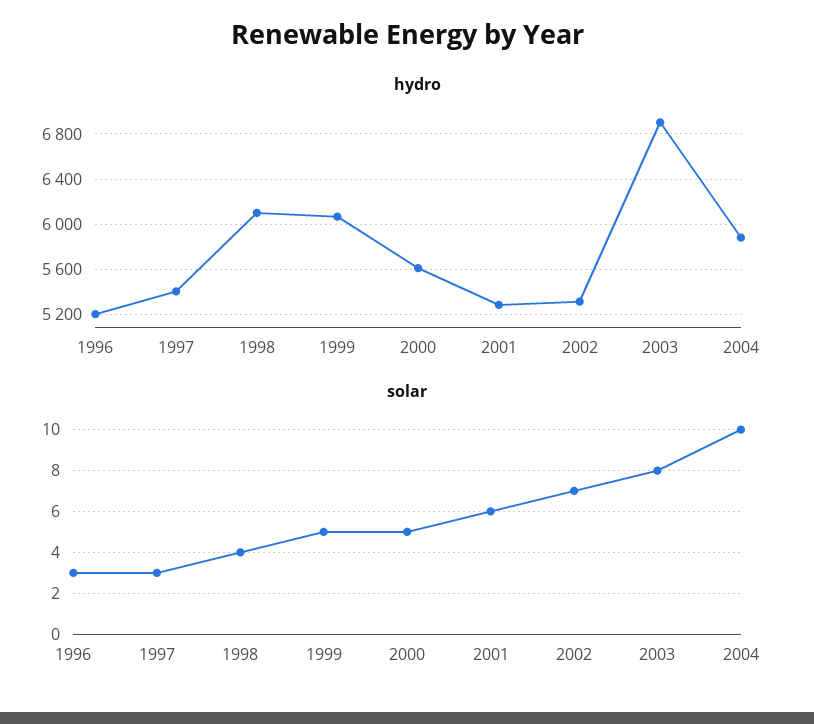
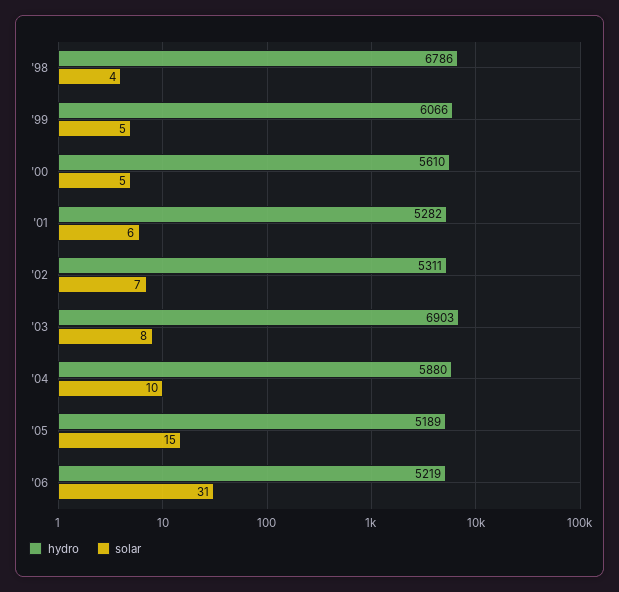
hydro, 1996: 5200 -> none
hydro, 1997: 5400 -> none
hydro, 1998: 6100 -> 6786
solar, 1996: 3 -> none
solar, 1997: 3 -> none
hydro, '05: none -> 5189
solar, '05: none -> 15
hydro, '06: none -> 5219
solar, '06: none -> 31

